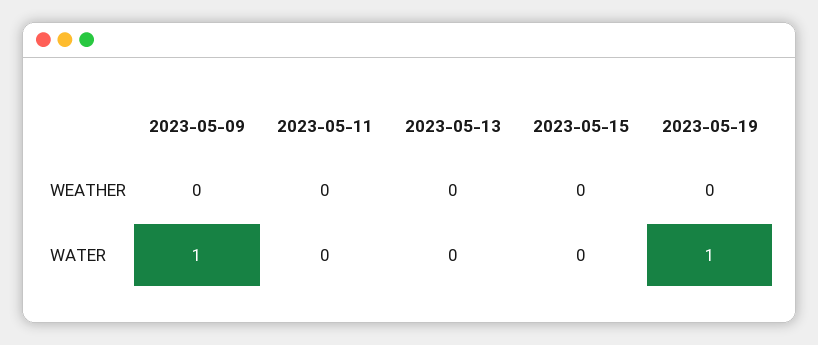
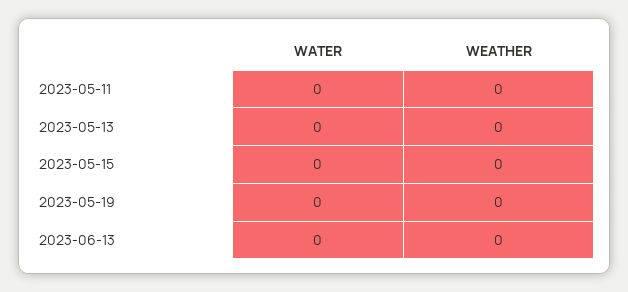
2023-05-09, WEATHER: 0 -> none
2023-05-09, WATER: 1 -> none
2023-05-19, WATER: 1 -> 0
2023-06-13, WATER: none -> 0
2023-06-13, WEATHER: none -> 0

